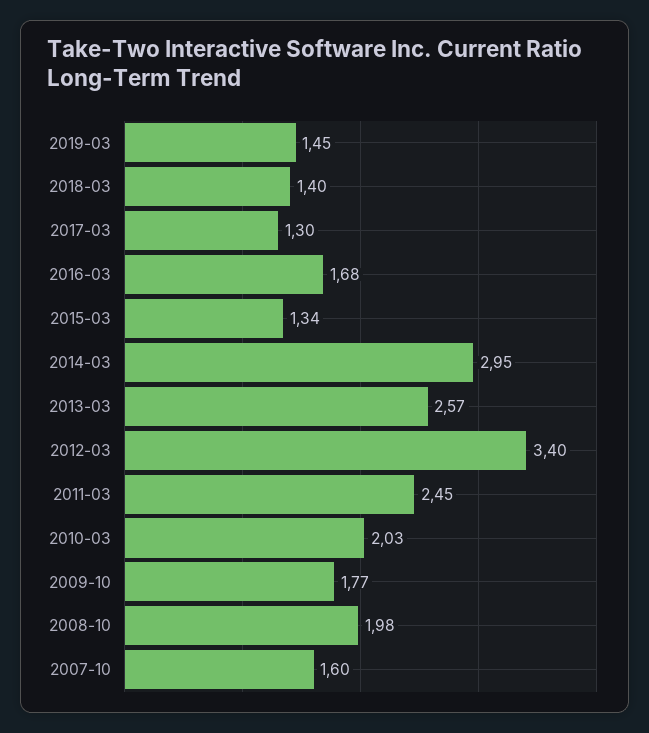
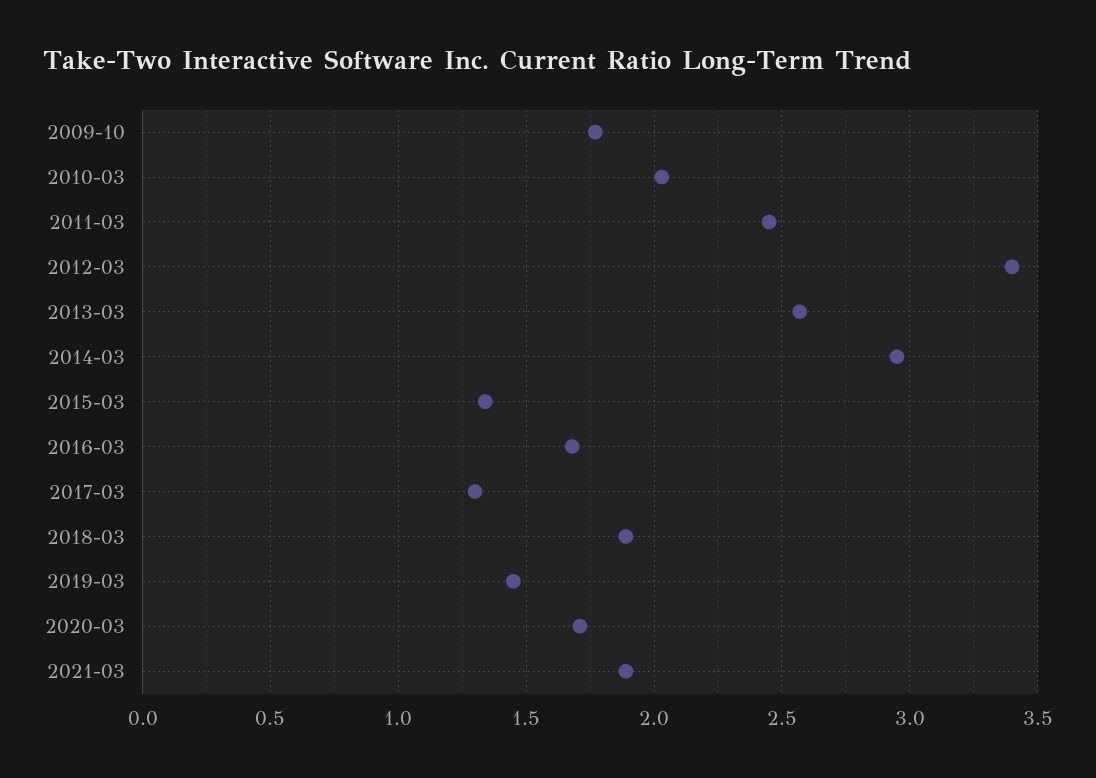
2018-03: 1.4 -> 1.9
2008-10: 1.98 -> none
2007-10: 1.6 -> none
2020-03: none -> 1.7
2021-03: none -> 1.9

